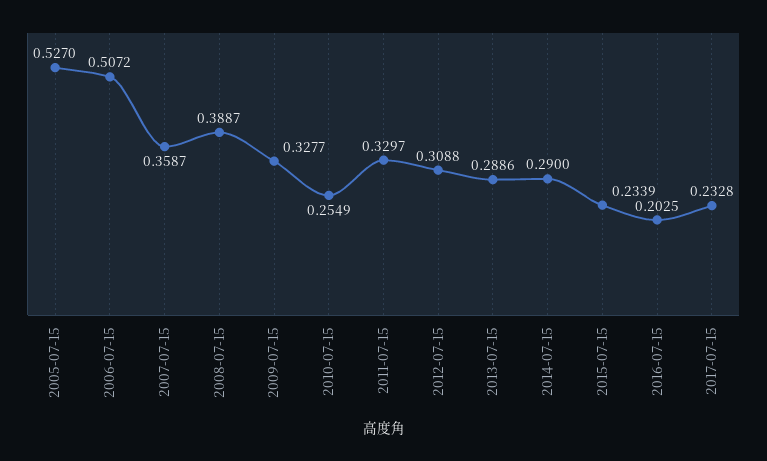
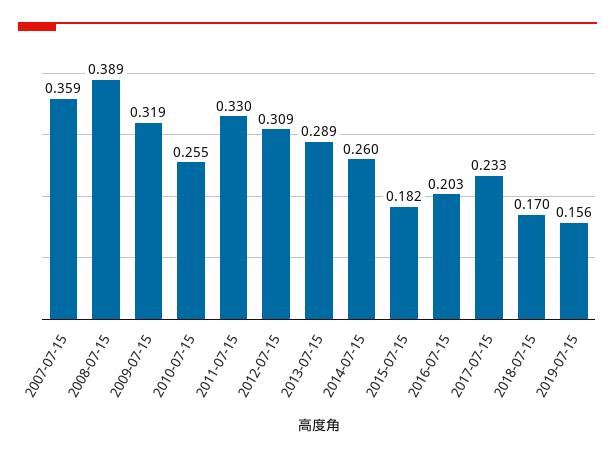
2005-07-15: 0.527 -> none
2006-07-15: 0.5072 -> none
2009-07-15: 0.3277 -> 0.319
2014-07-15: 0.29 -> 0.26
2015-07-15: 0.2339 -> 0.182
2018-07-15: none -> 0.17
2019-07-15: none -> 0.156

